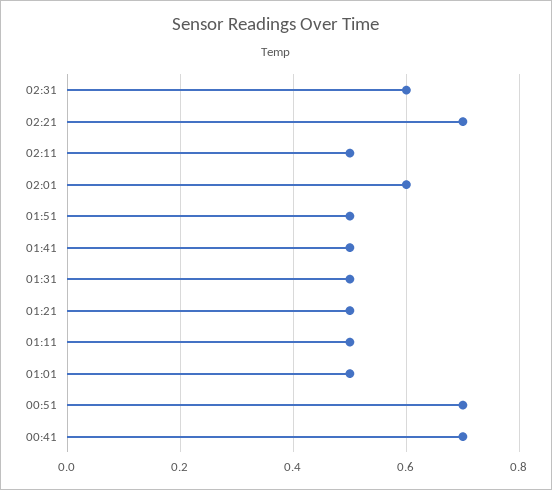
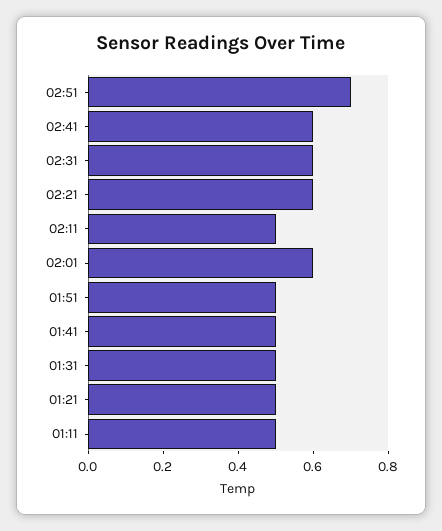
02:21: 0.7 -> 0.6
01:01: 0.5 -> none
00:51: 0.7 -> none
00:41: 0.7 -> none
02:51: none -> 0.7
02:41: none -> 0.6

